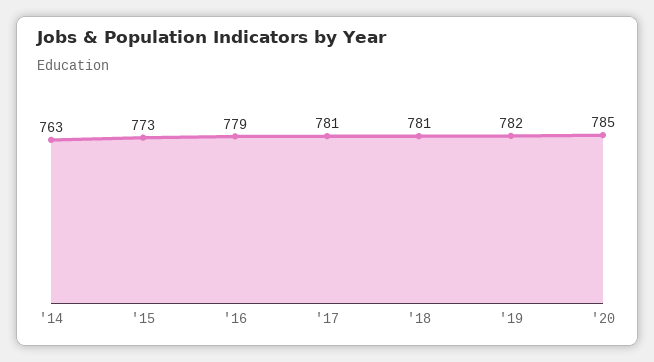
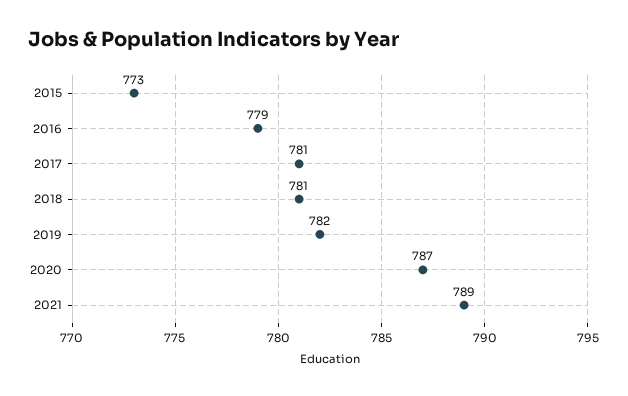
'14: 763 -> none
'20: 785 -> 787
2021: none -> 789

